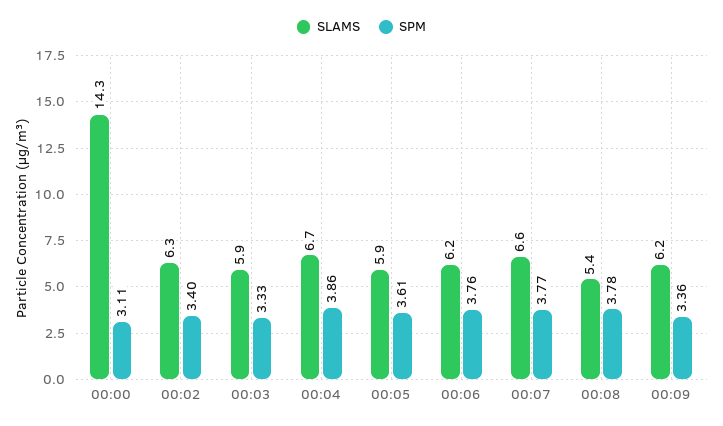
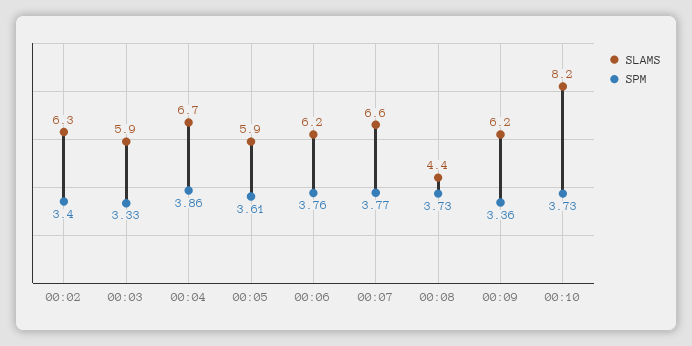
SLAMS, 00:00: 14.3 -> none
SPM, 00:00: 3.11 -> none
SLAMS, 00:08: 5.4 -> 4.4
SPM, 00:08: 3.78 -> 3.73
SLAMS, 00:10: none -> 8.2
SPM, 00:10: none -> 3.73

